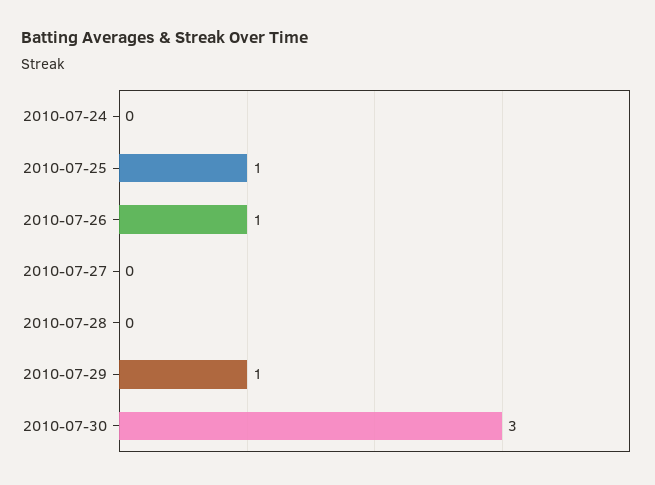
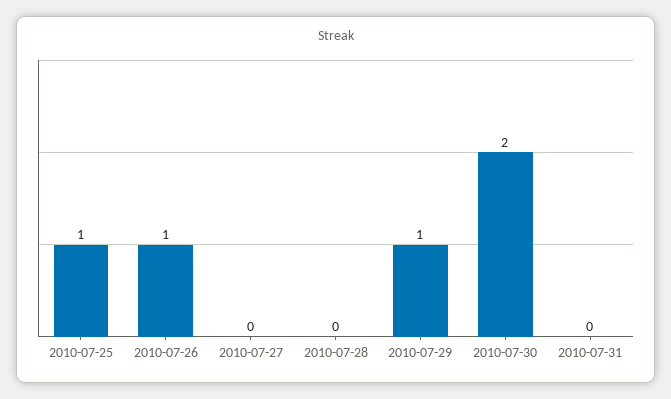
2010-07-24: 0 -> none
2010-07-30: 3 -> 2
2010-07-31: none -> 0

